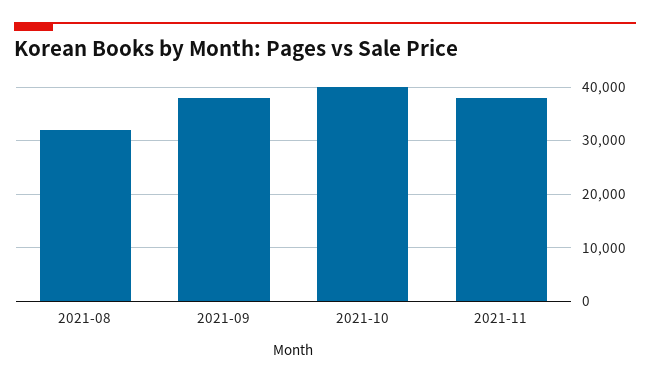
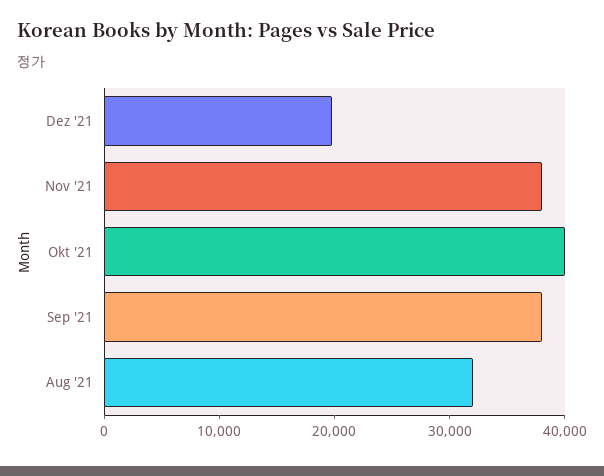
Dez '21: none -> 20000

